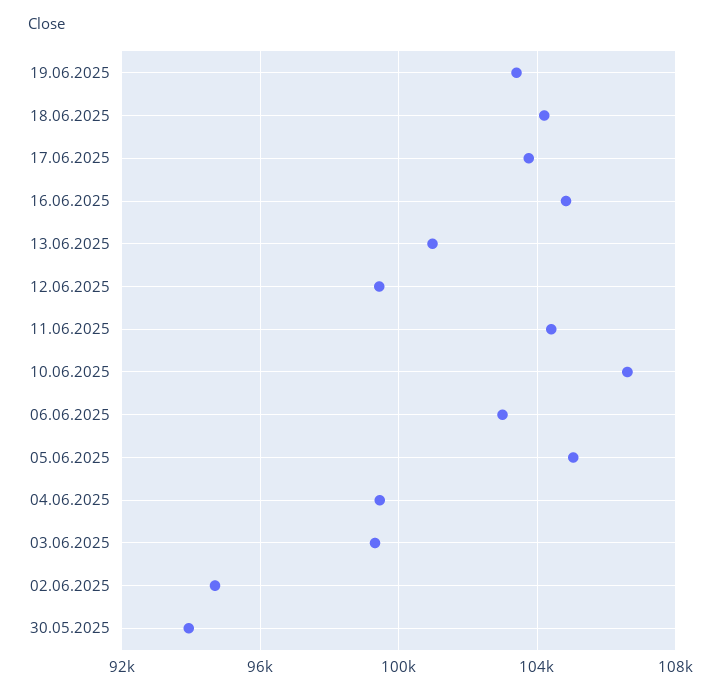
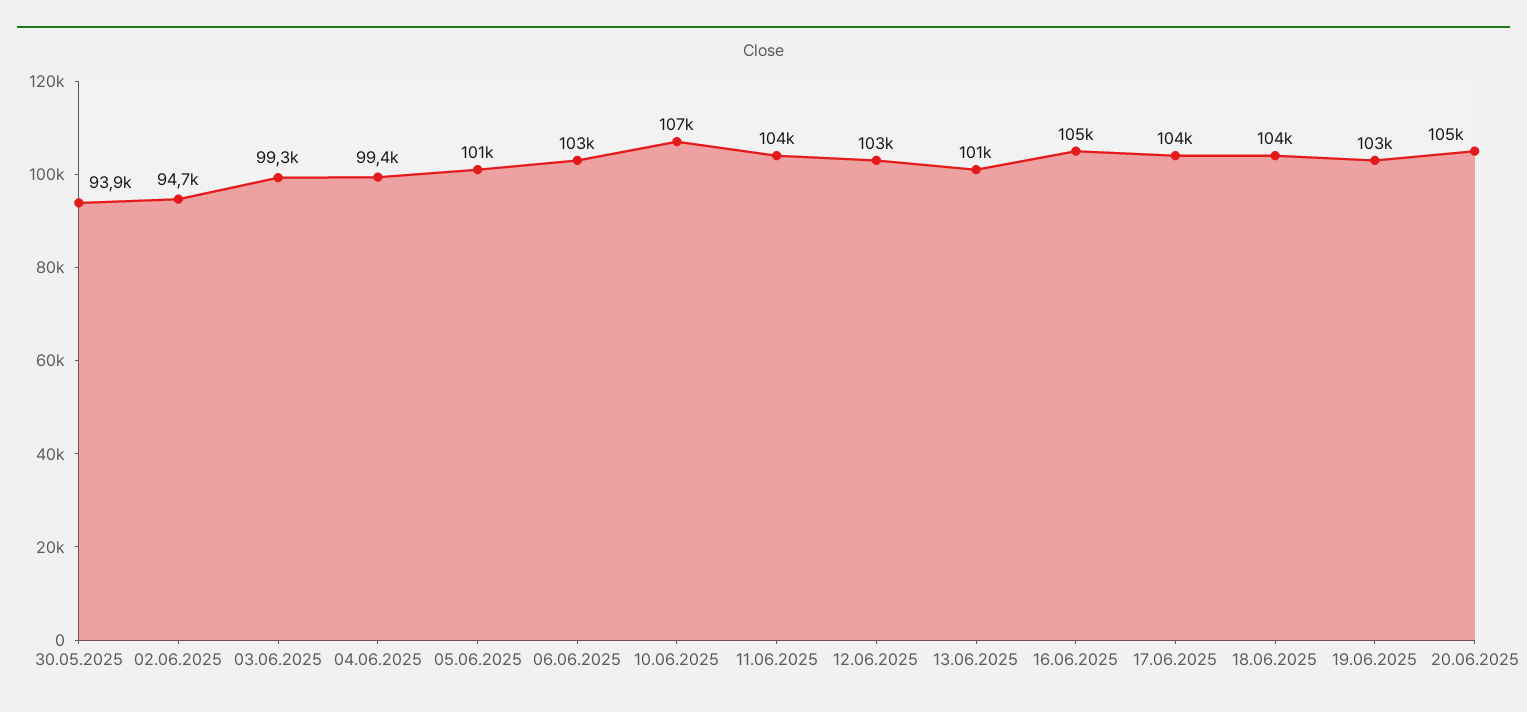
12.06.2025: 99500 -> 103000
05.06.2025: 105000 -> 101000
20.06.2025: none -> 105000

